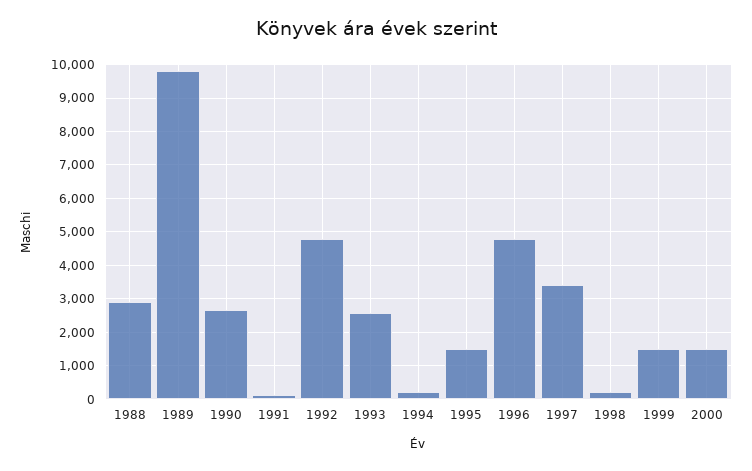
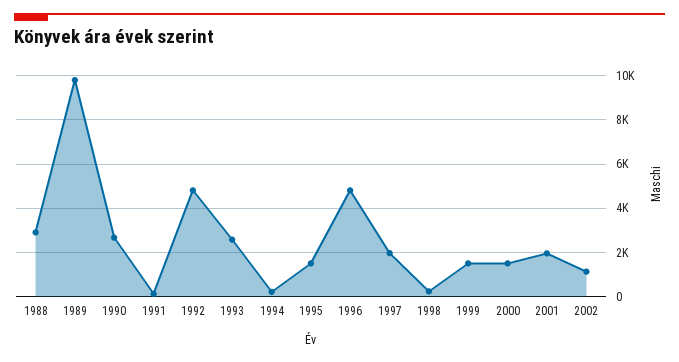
1997: 3400 -> 2000
2001: none -> 2000
2002: none -> 1000

